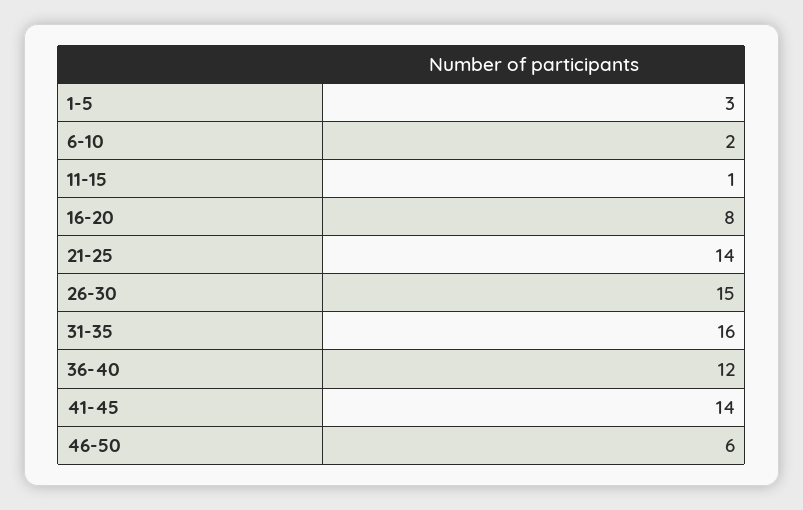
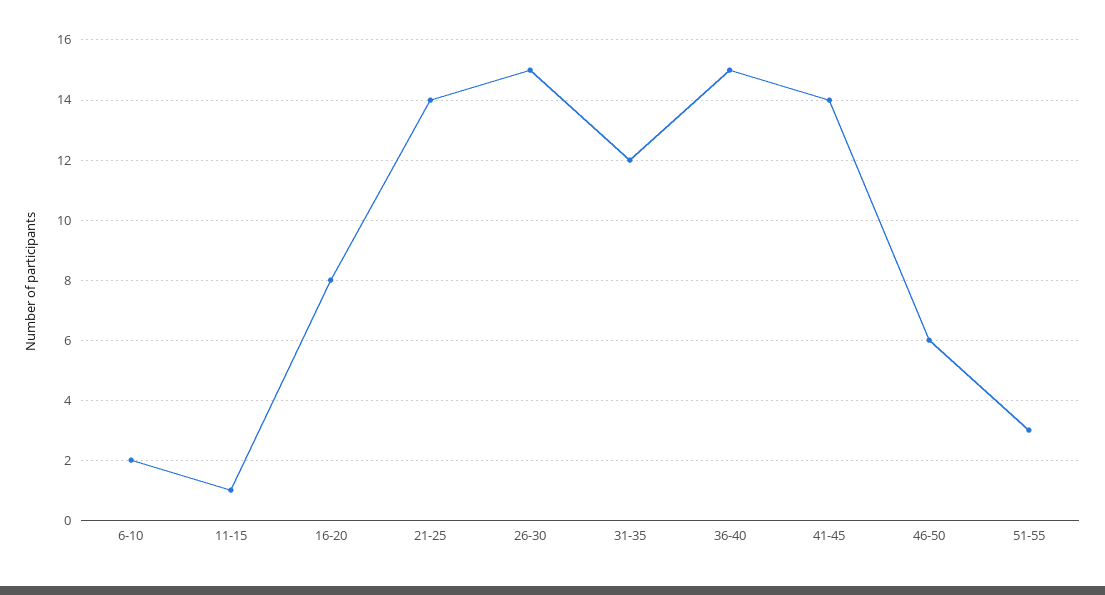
1-5: 3 -> none
31-35: 16 -> 12
36-40: 12 -> 15
51-55: none -> 3

